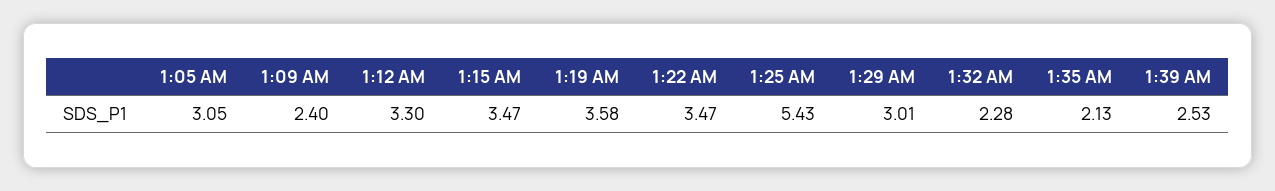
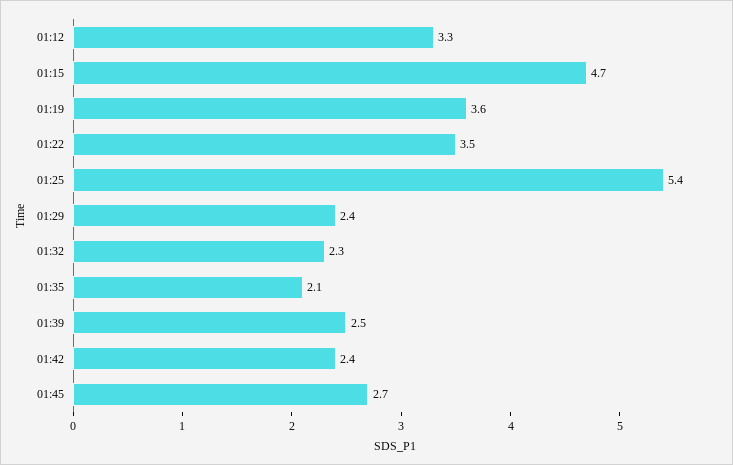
1:05 AM: 3.05 -> none
1:09 AM: 2.4 -> none
1:15 AM: 3.47 -> 4.7
1:29 AM: 3.01 -> 2.4
01:42: none -> 2.4
01:45: none -> 2.7

